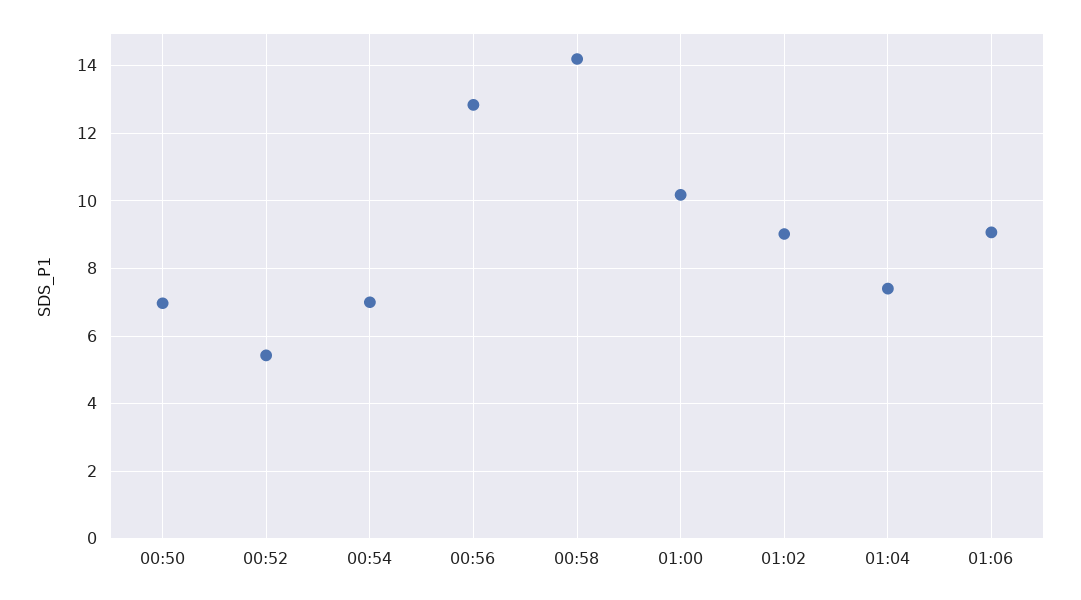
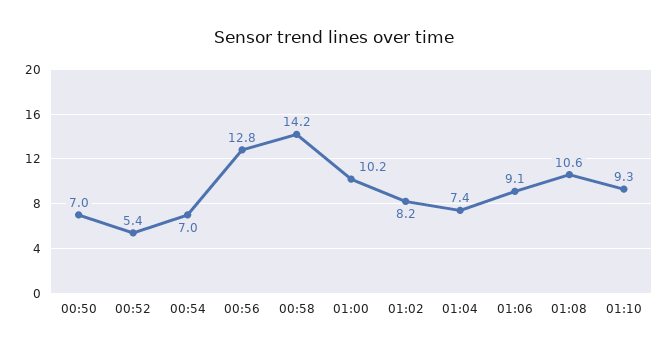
01:02: 9 -> 8.2
01:08: none -> 10.6
01:10: none -> 9.3

